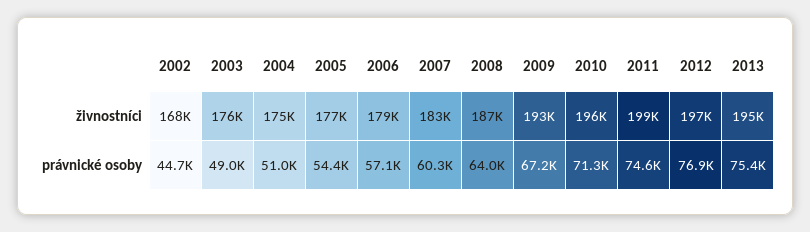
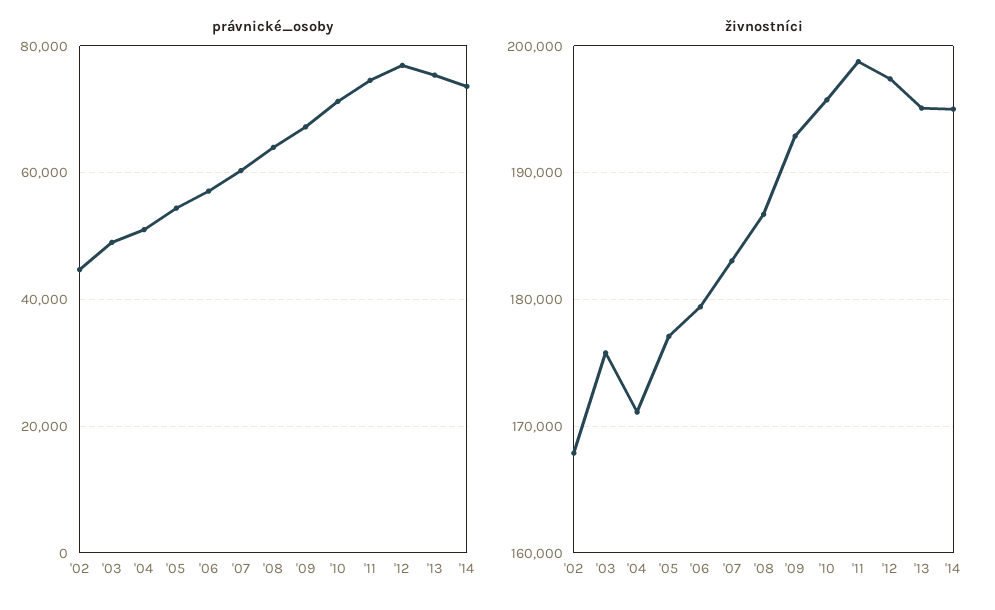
živnostníci, 2004: 175000 -> 171000
právnické osoby, '14: none -> 74000
živnostníci, '14: none -> 195000

